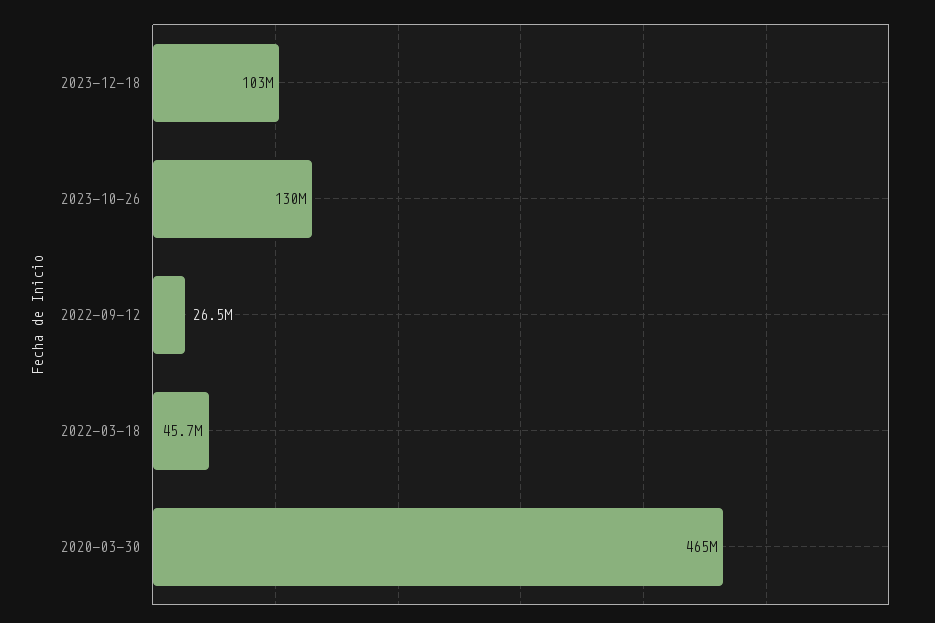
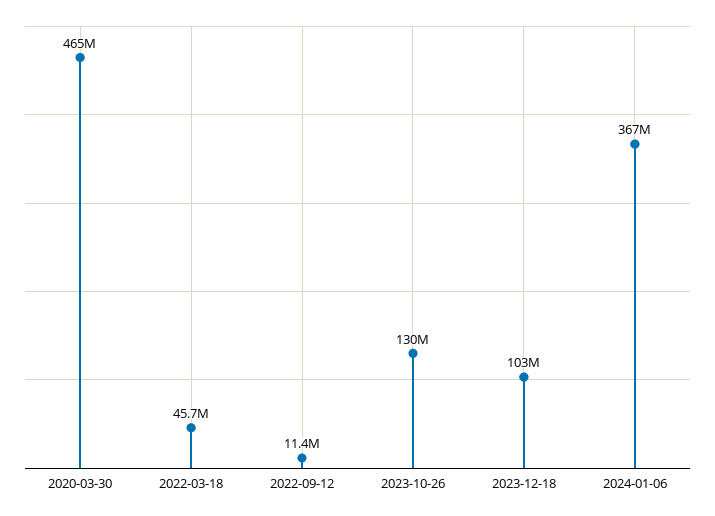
2022-09-12: 26500000 -> 11400000
2024-01-06: none -> 367000000

